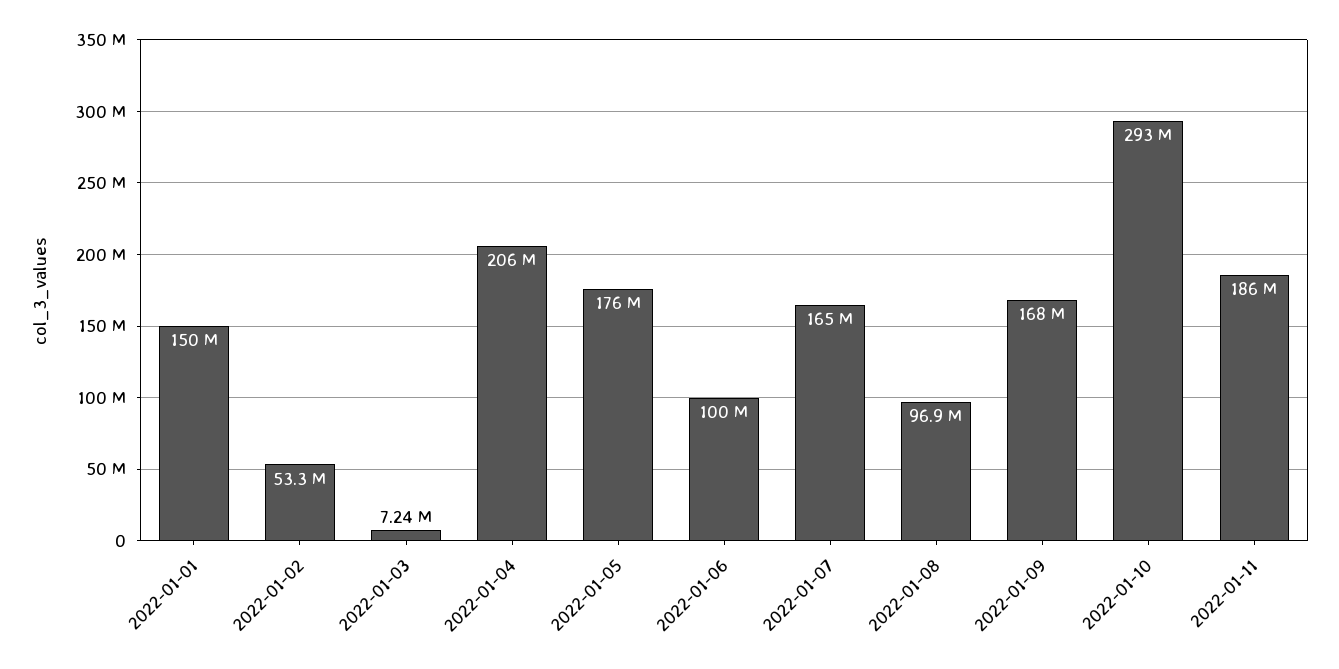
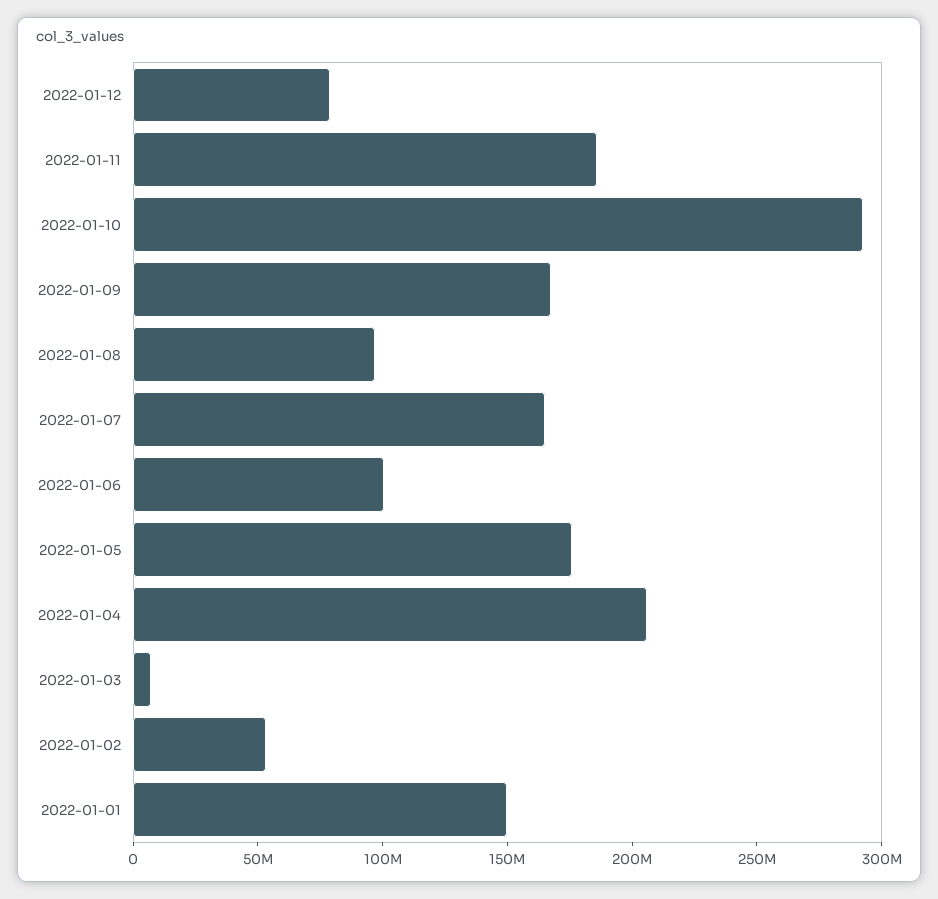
2022-01-12: none -> 80000000

